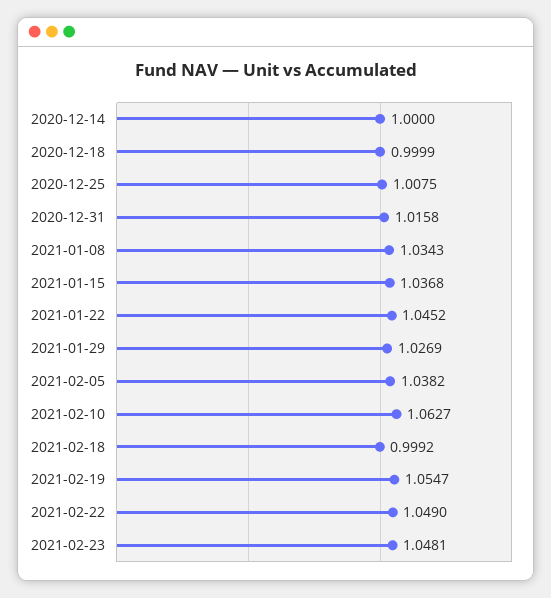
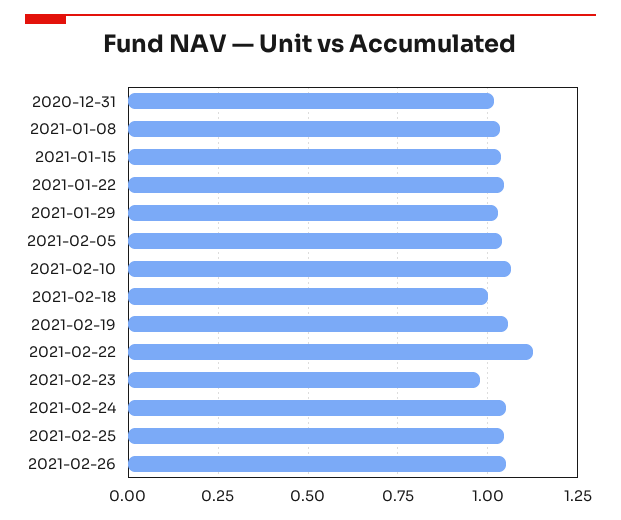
2020-12-14: 1 -> none
2020-12-18: 0.9999 -> none
2020-12-25: 1.0075 -> none
2021-02-22: 1.049 -> 1.125
2021-02-23: 1.0481 -> 0.975
2021-02-24: none -> 1.05
2021-02-25: none -> 1.05
2021-02-26: none -> 1.05

